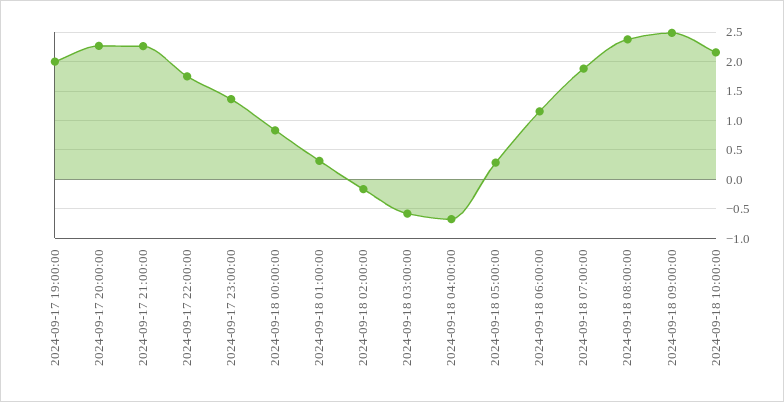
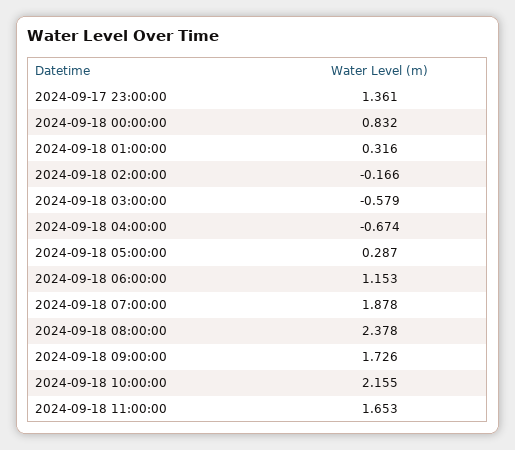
2024-09-17 19:00:00: 2 -> none
2024-09-17 20:00:00: 2.25 -> none
2024-09-17 21:00:00: 2.25 -> none
2024-09-17 22:00:00: 1.75 -> none
2024-09-18 09:00:00: 2.5 -> 1.726
2024-09-18 11:00:00: none -> 1.653

